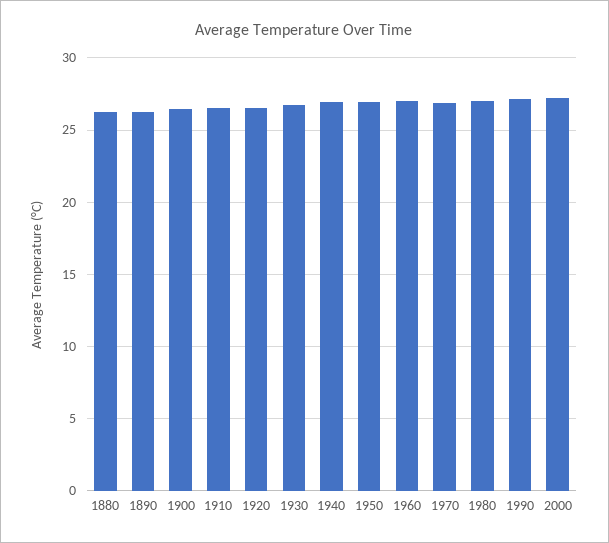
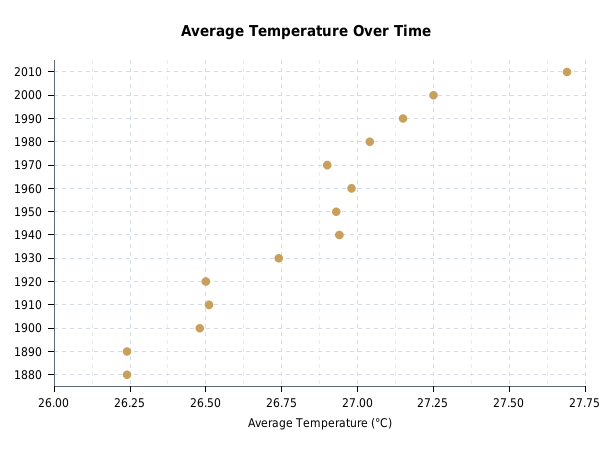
2010: none -> 27.7

